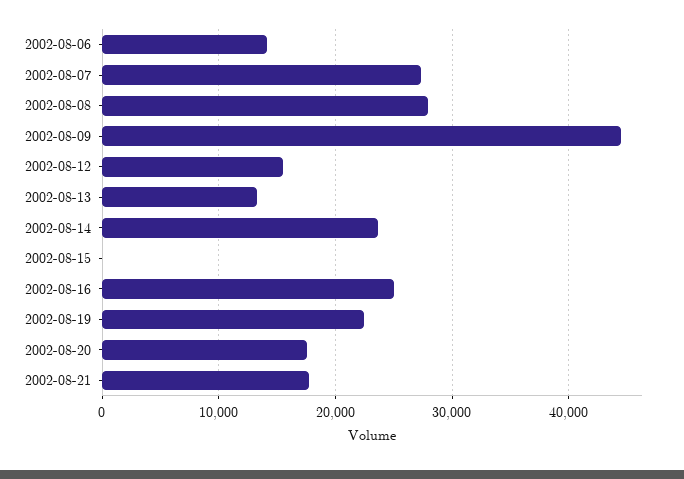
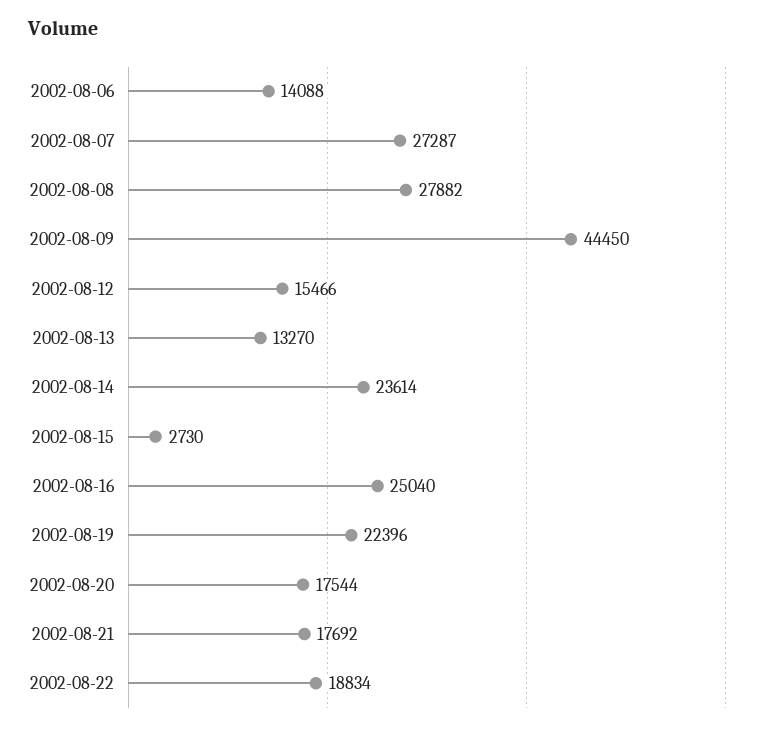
2002-08-15: 0 -> 2730
2002-08-22: none -> 18834

